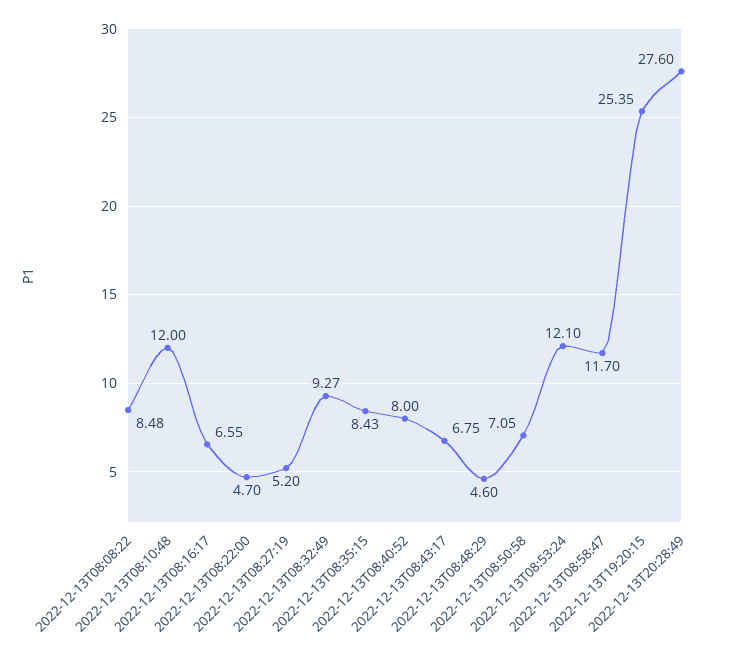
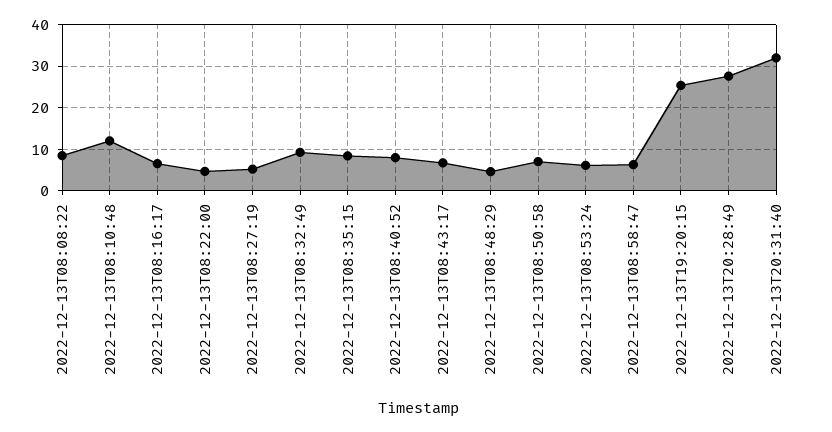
2022-12-13T08:53:24: 12.1 -> 6
2022-12-13T08:58:47: 11.7 -> 6
2022-12-13T20:31:40: none -> 32

